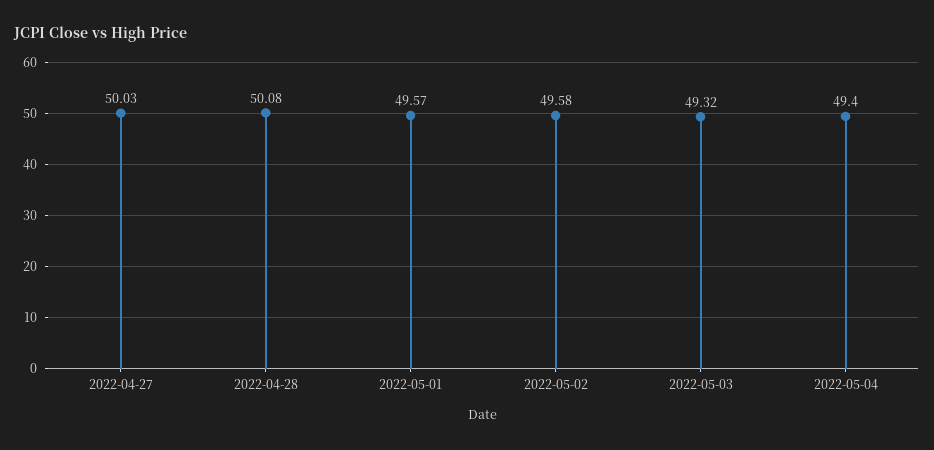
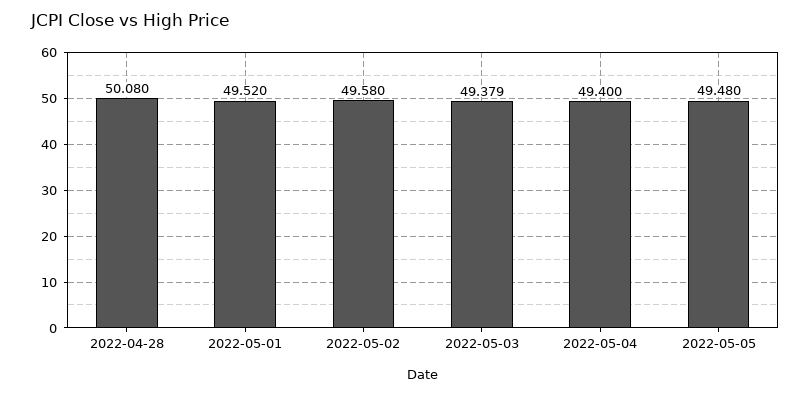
2022-04-27: 50.03 -> none
2022-05-01: 49.57 -> 49.52
2022-05-03: 49.32 -> 49.379
2022-05-05: none -> 49.48

